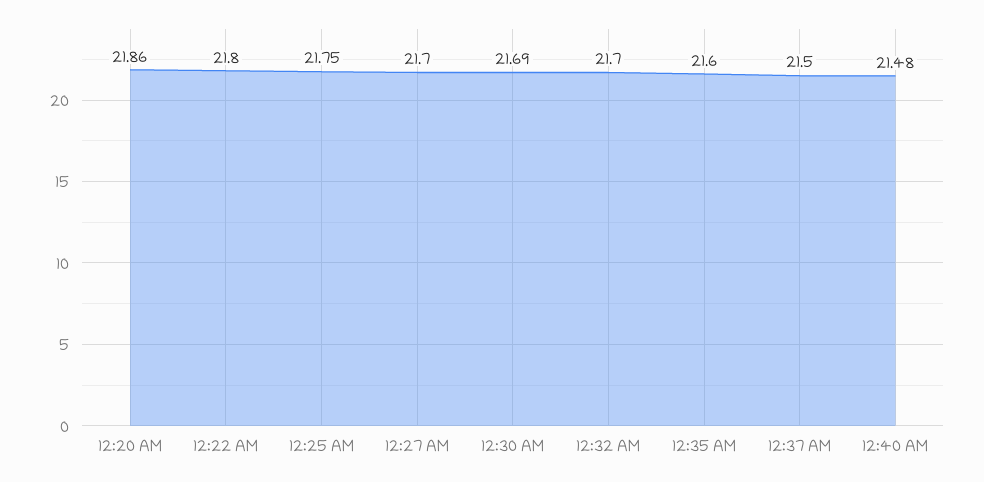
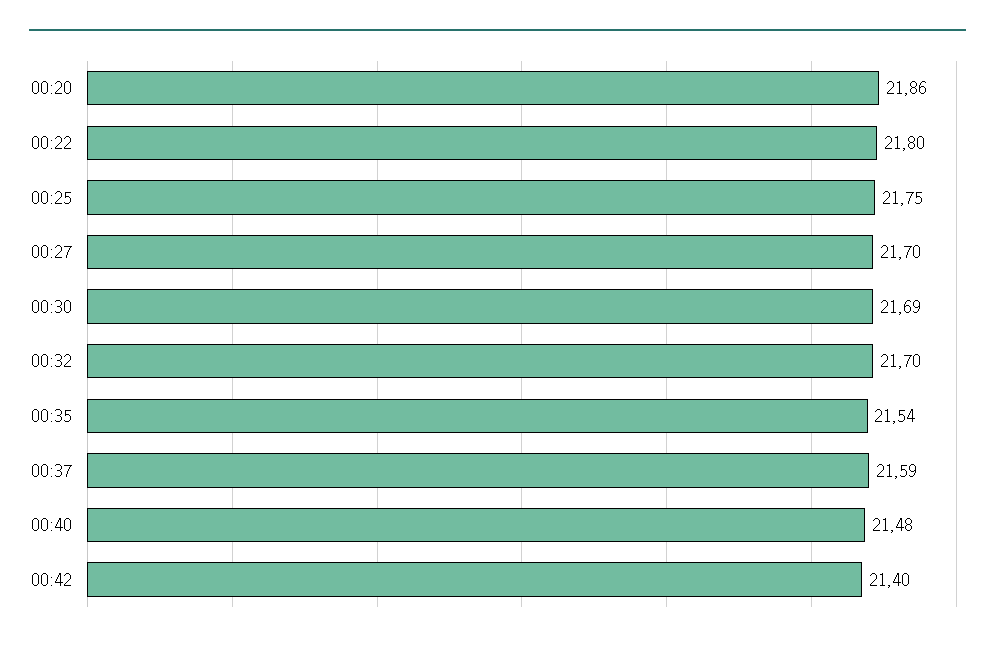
12:35 AM: 21.6 -> 21.54
12:37 AM: 21.5 -> 21.59
00:42: none -> 21.4

